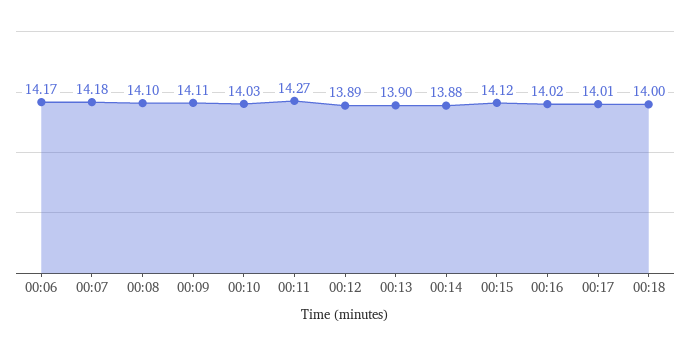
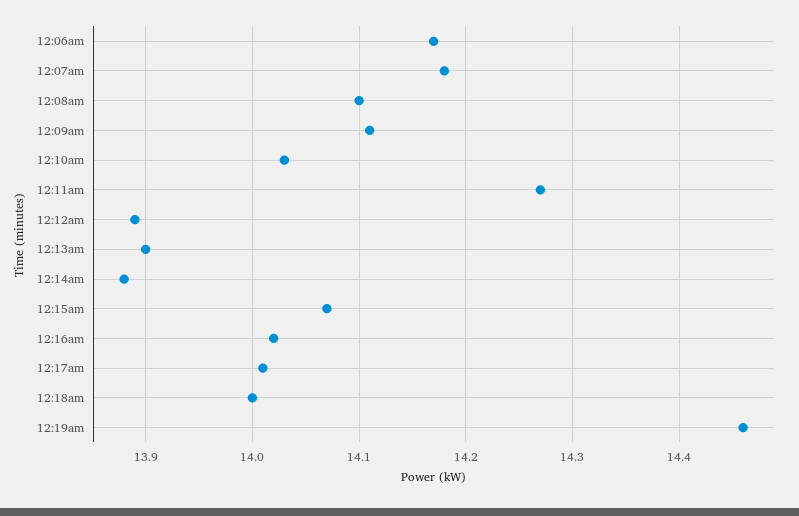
00:15: 14.12 -> 14.07
12:19am: none -> 14.46

